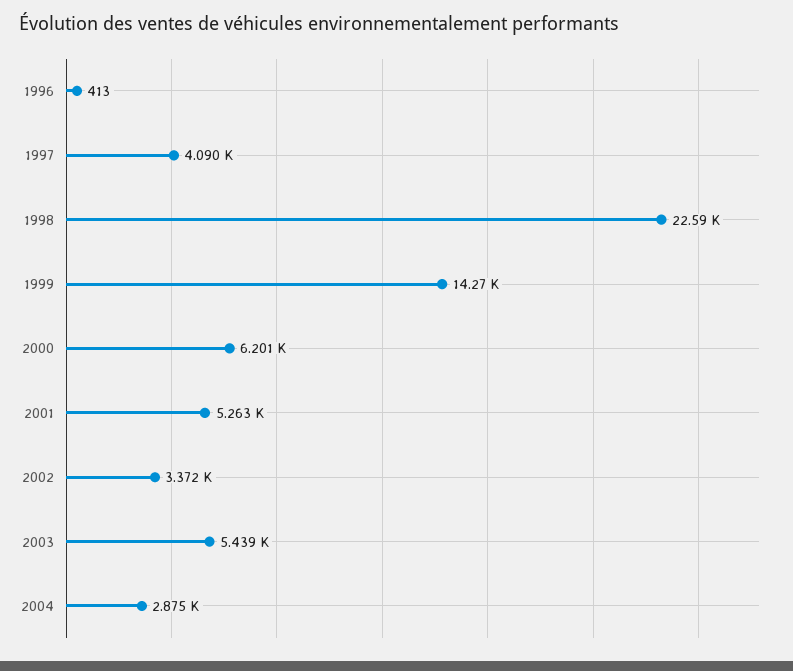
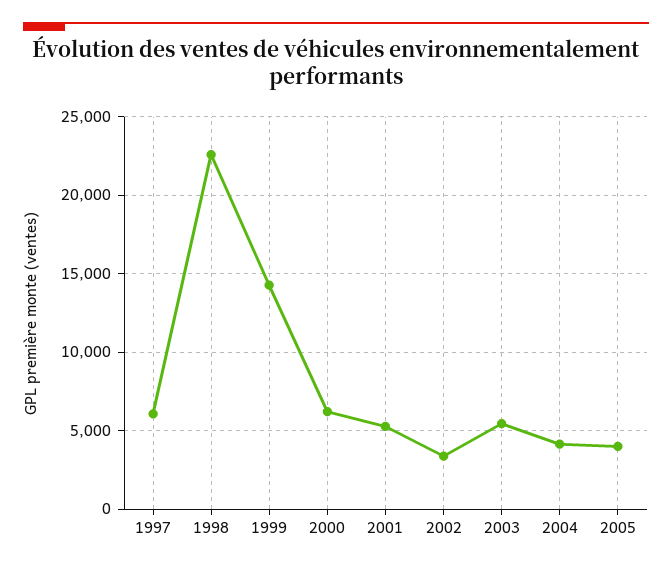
1996: 413 -> none
1997: 4090 -> 6000
2004: 2875 -> 4000
2005: none -> 4000

